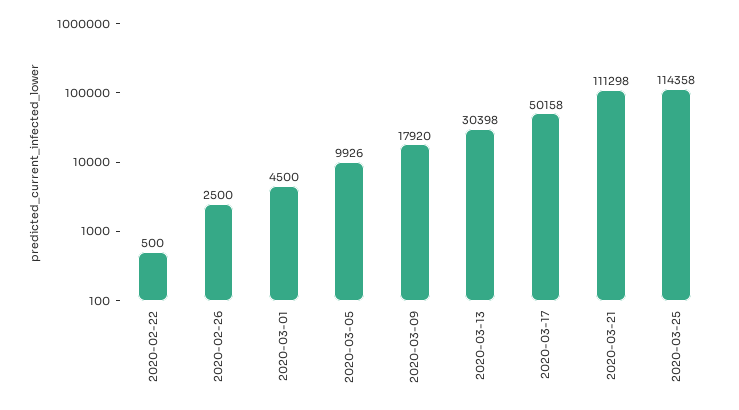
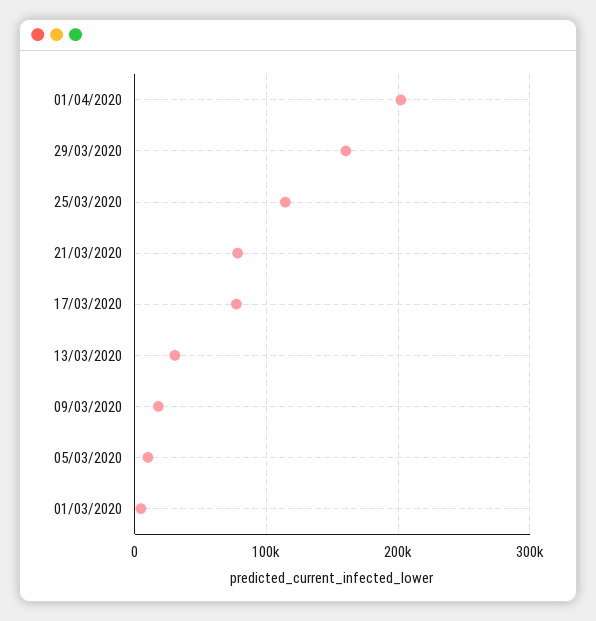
2020-02-22: 500 -> none
2020-02-26: 2500 -> none
2020-03-17: 50158 -> 80000
2020-03-21: 111298 -> 80000
01/04/2020: none -> 200000
29/03/2020: none -> 160000

